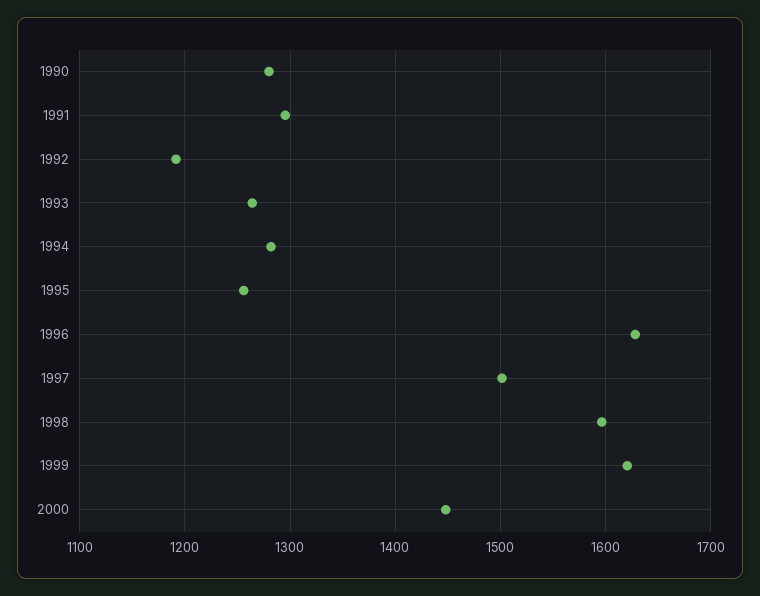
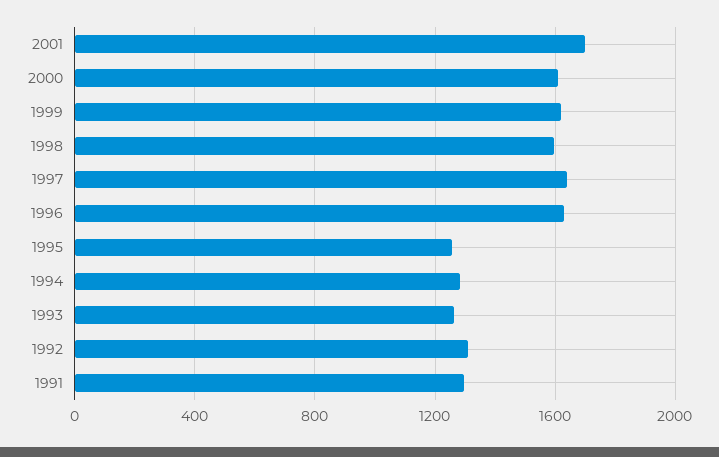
1990: 1280 -> none
1992: 1190 -> 1300
1997: 1500 -> 1650
2000: 1450 -> 1600
2001: none -> 1700

